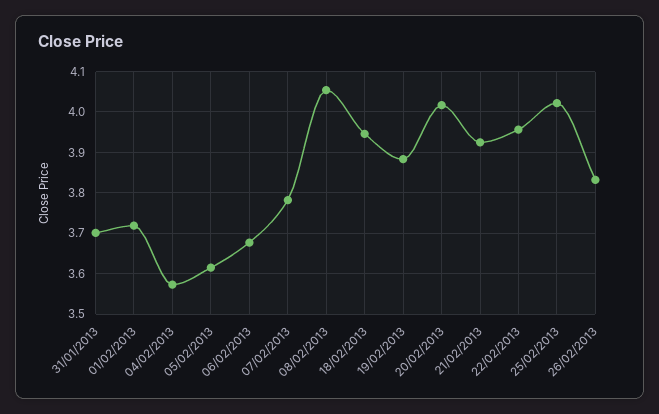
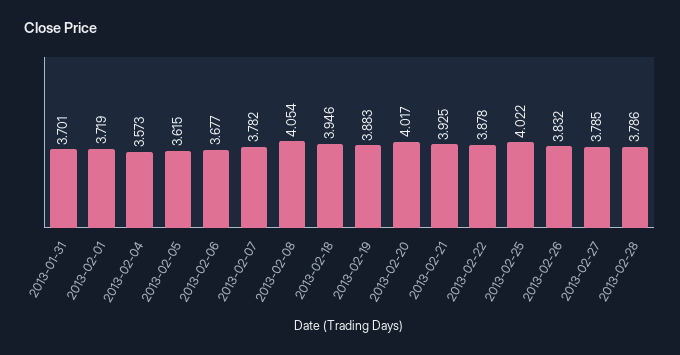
22/02/2013: 3.96 -> 3.878
2013-02-27: none -> 3.785
2013-02-28: none -> 3.786

